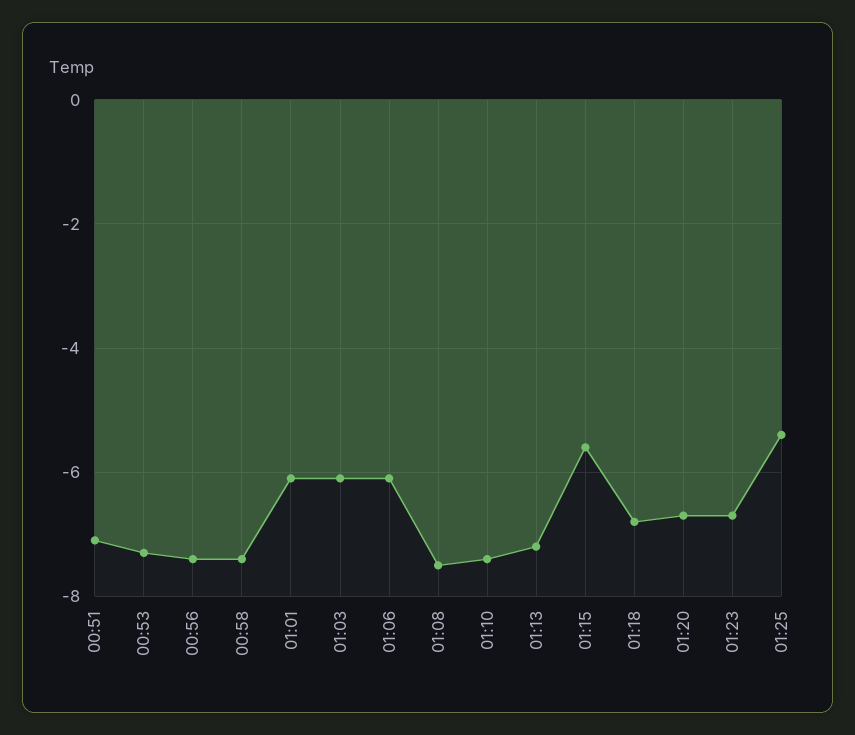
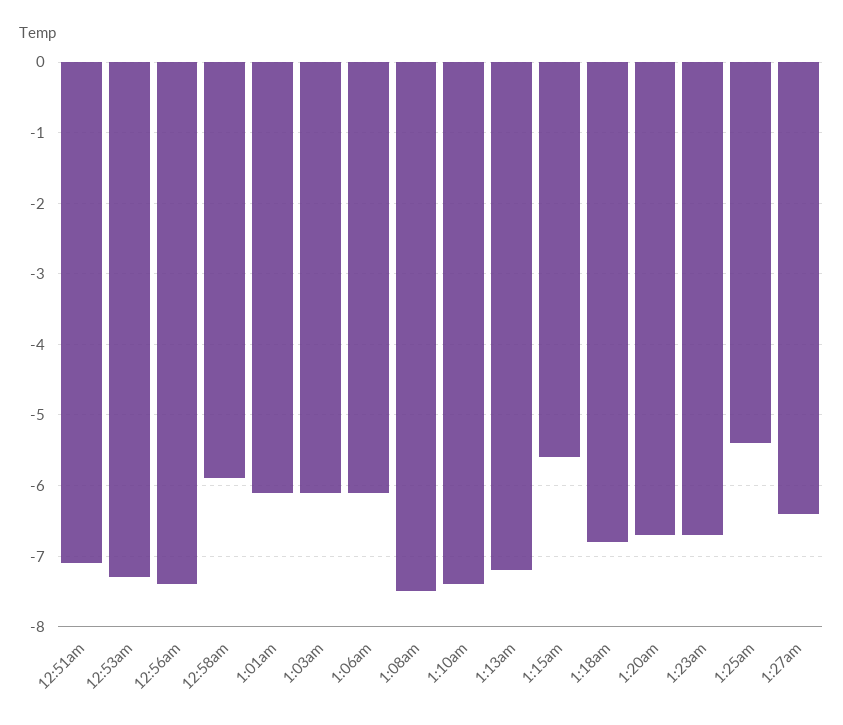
00:58: -7.5 -> -5.9
1:27am: none -> -6.4

